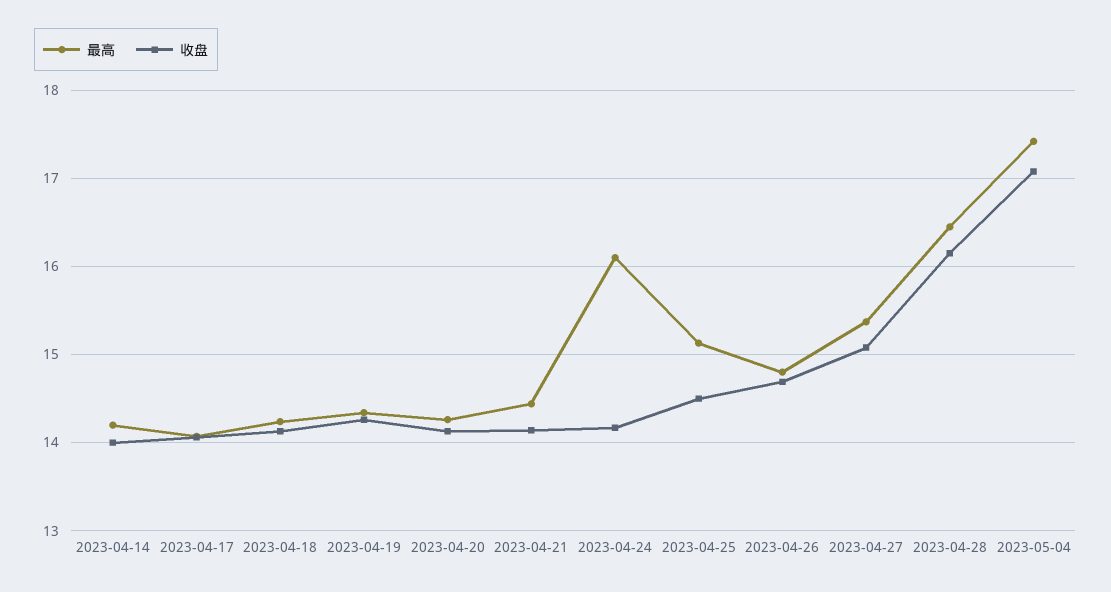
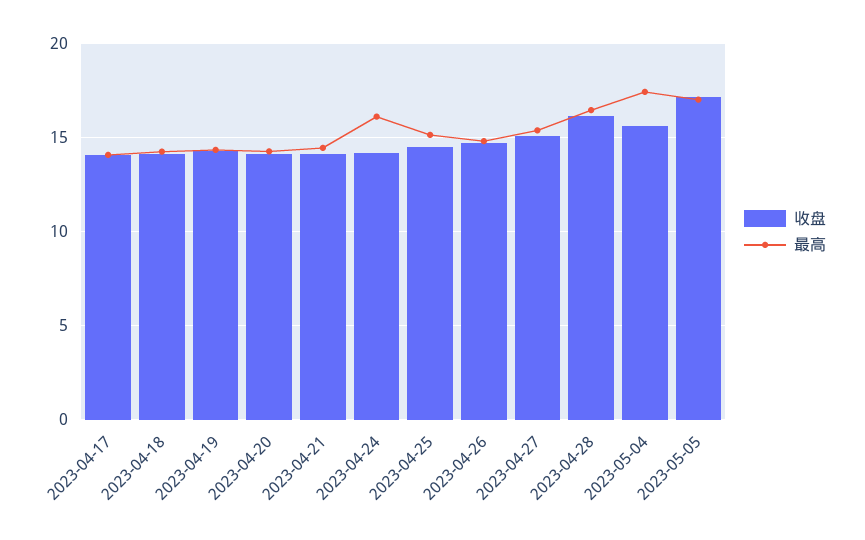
最高, 2023-04-14: 14.2 -> none
收盘, 2023-04-14: 14 -> none
收盘, 2023-05-04: 17.1 -> 15.5
收盘, 2023-05-05: none -> 17
最高, 2023-05-05: none -> 17

